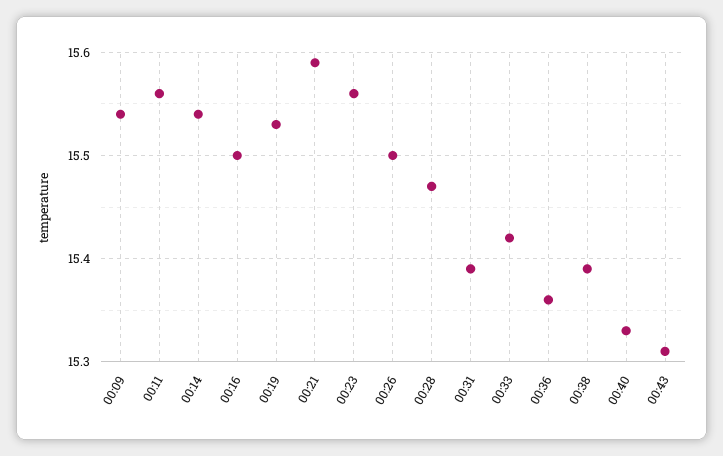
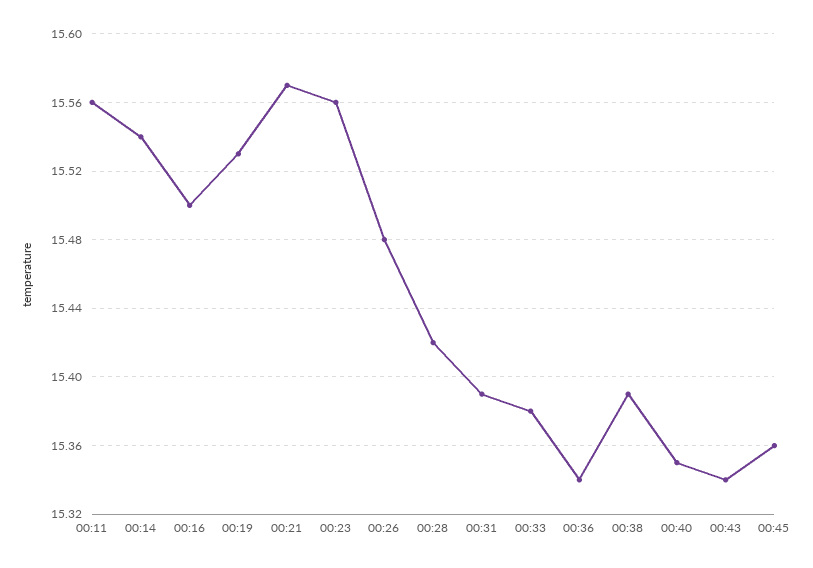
00:09: 15.54 -> none
00:21: 15.59 -> 15.57
00:26: 15.5 -> 15.48
00:28: 15.47 -> 15.42
00:33: 15.42 -> 15.38
00:36: 15.36 -> 15.34
00:40: 15.33 -> 15.35
00:43: 15.31 -> 15.34
00:45: none -> 15.36

